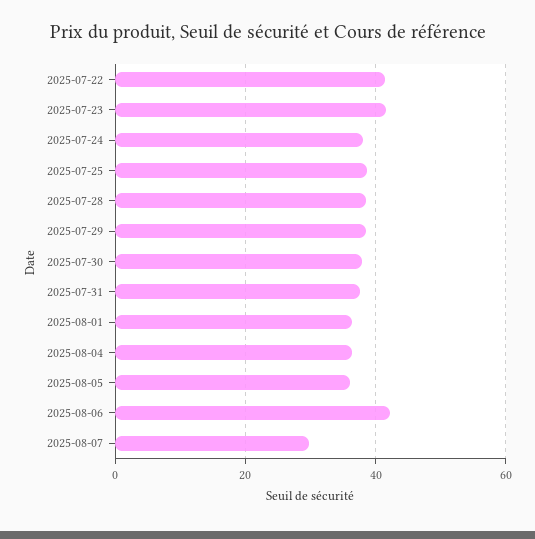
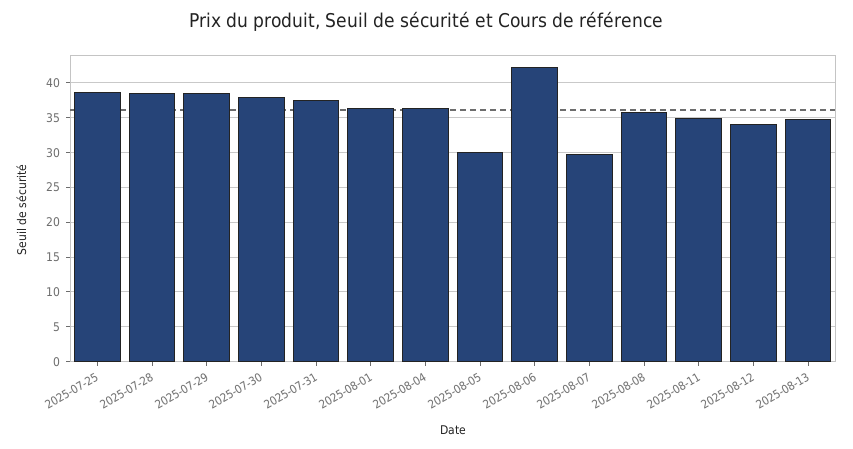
2025-07-22: 42 -> none
2025-07-23: 42 -> none
2025-07-24: 38 -> none
2025-08-05: 36 -> 30
2025-08-08: none -> 36
2025-08-11: none -> 35
2025-08-12: none -> 34
2025-08-13: none -> 35

